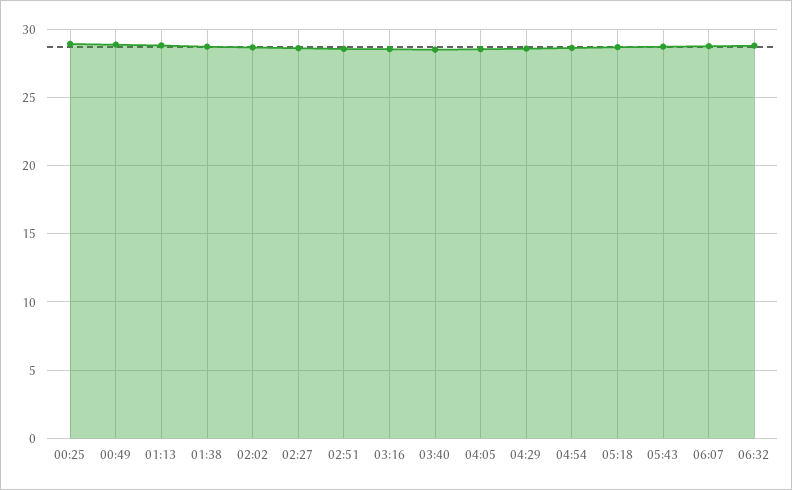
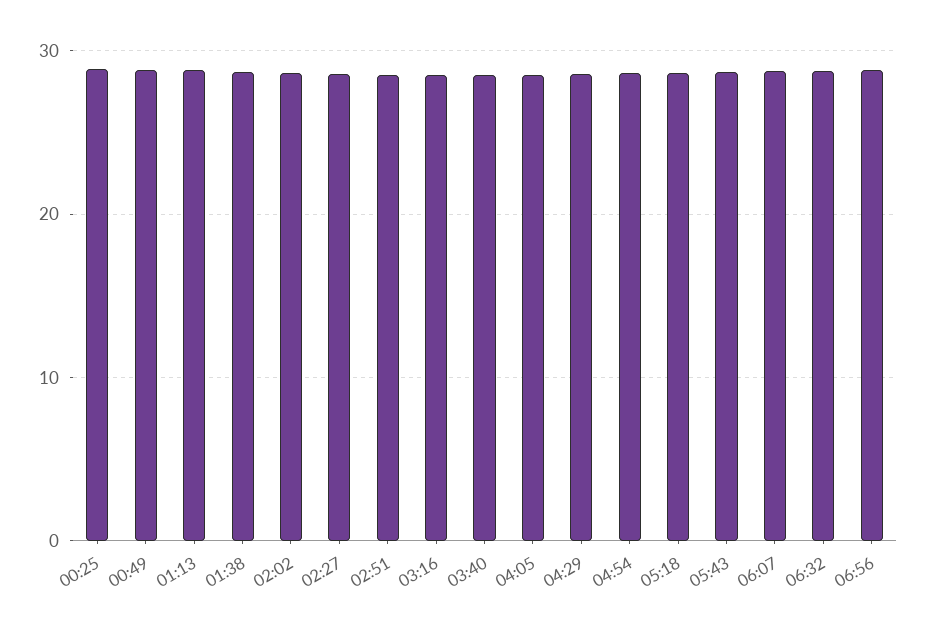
06:56: none -> 29

